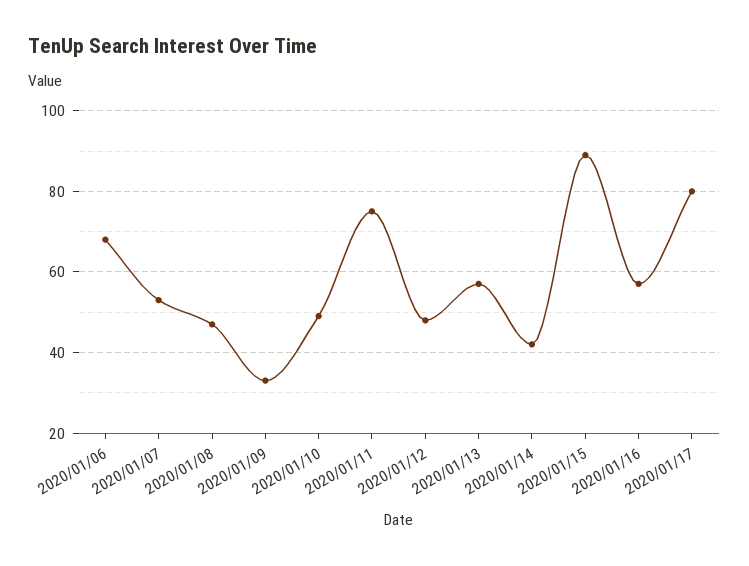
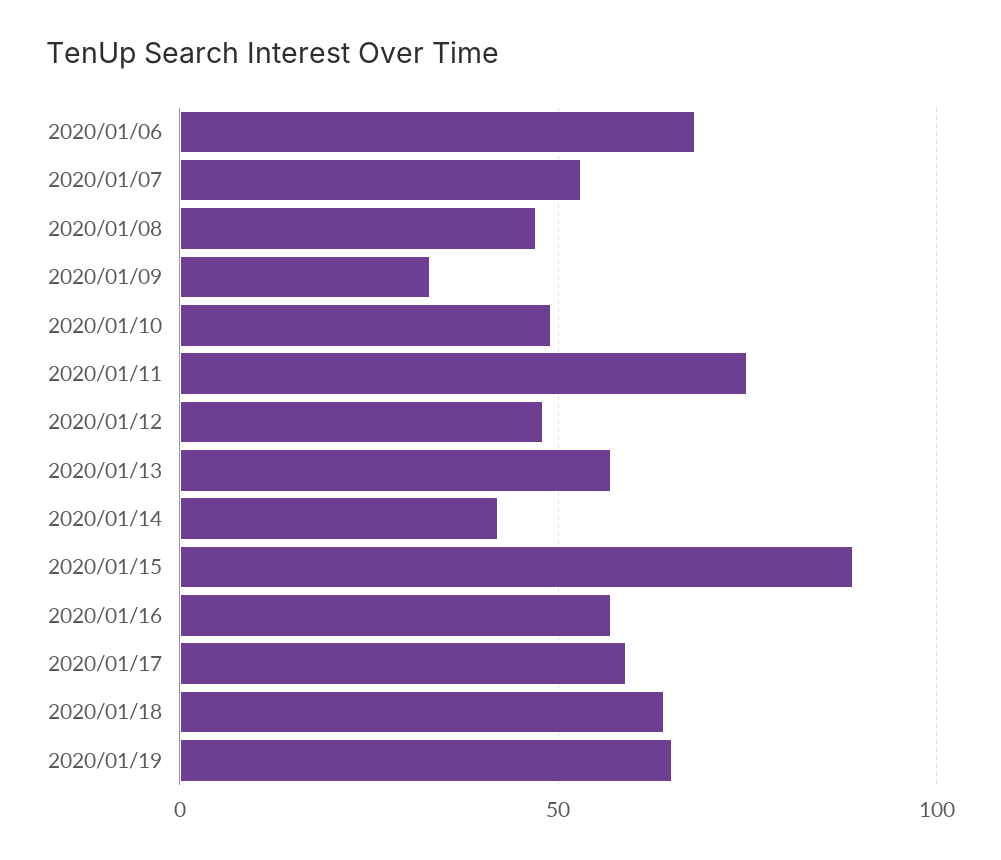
2020/01/17: 80 -> 60
2020/01/18: none -> 65
2020/01/19: none -> 65

